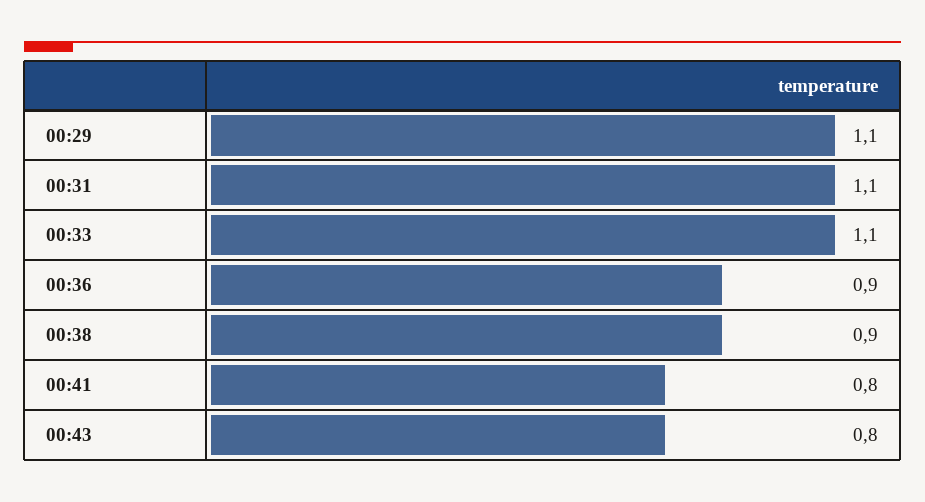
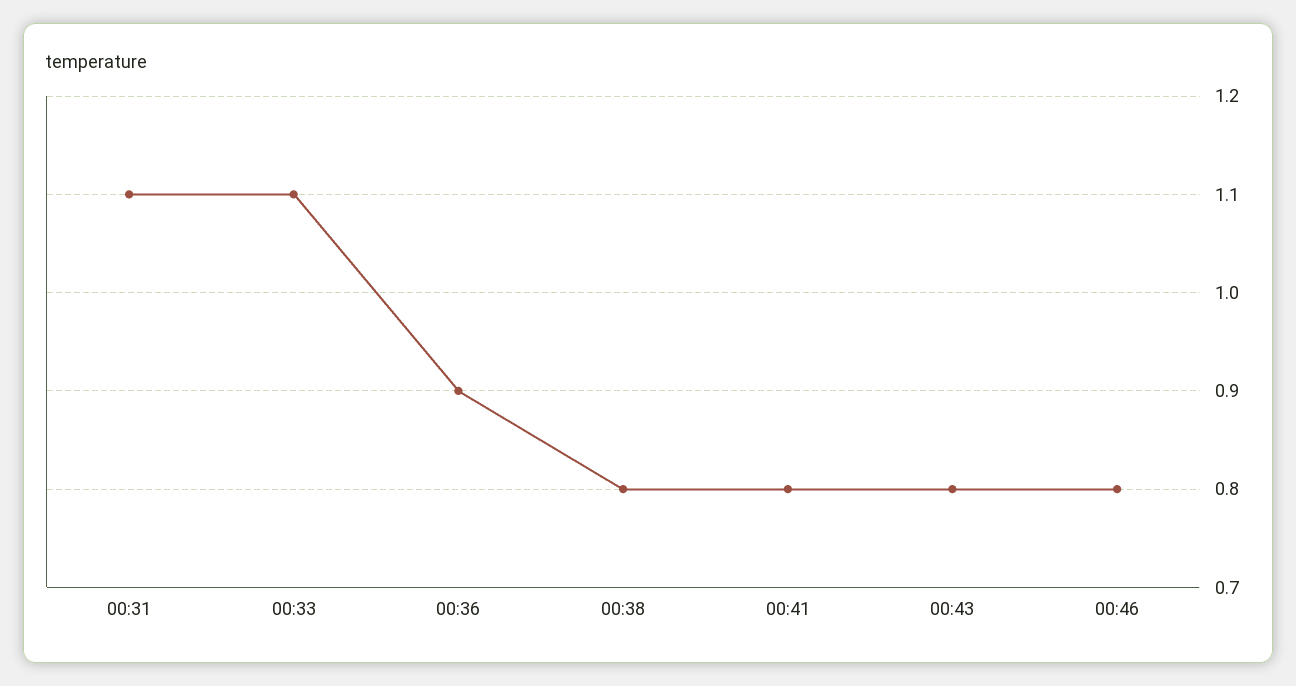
00:29: 1.1 -> none
00:38: 0.9 -> 0.8
00:46: none -> 0.8

